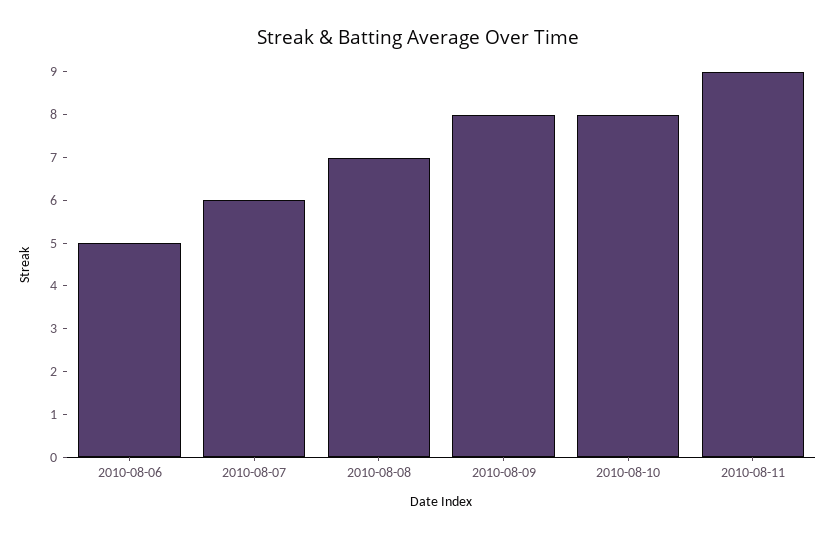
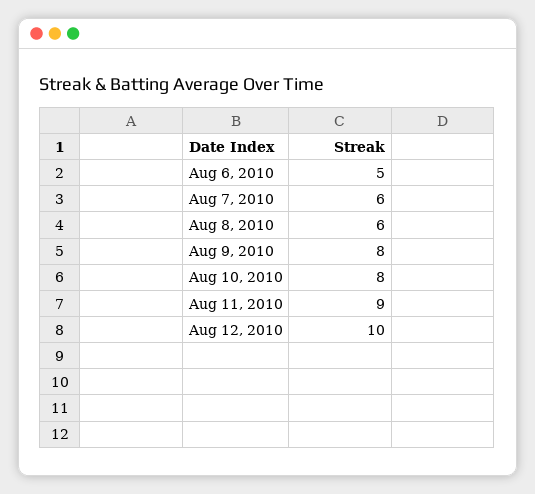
2010-08-08: 7 -> 6
Aug 12, 2010: none -> 10

